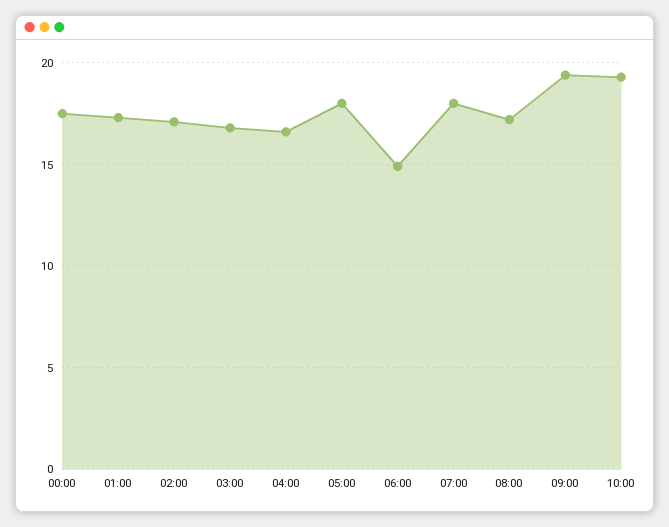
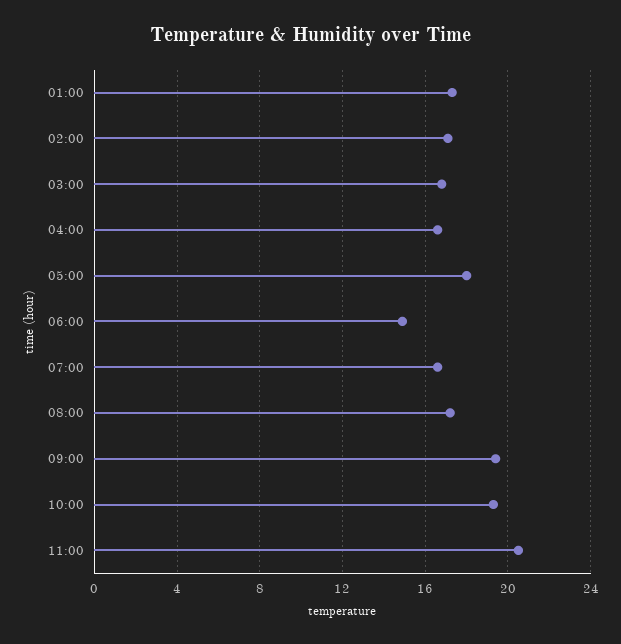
00:00: 17.5 -> none
07:00: 18 -> 16.5
11:00: none -> 20.5

